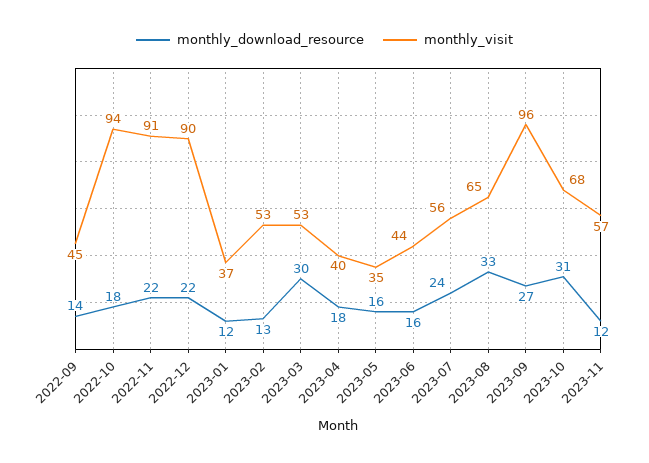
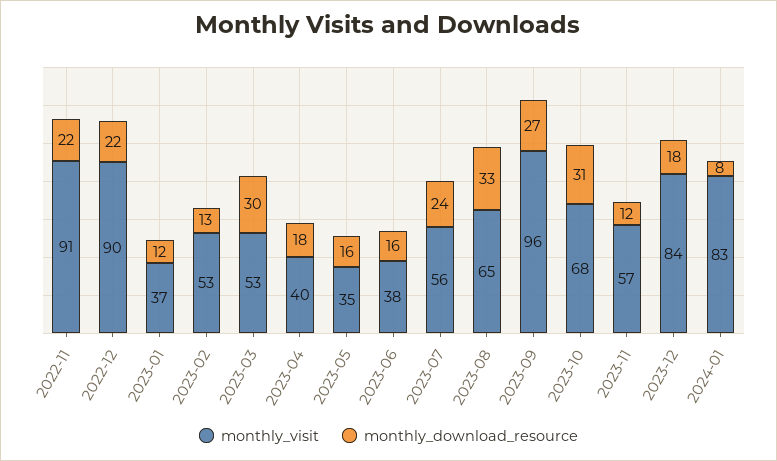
monthly_download_resource, 2022-09: 14 -> none
monthly_visit, 2022-09: 45 -> none
monthly_download_resource, 2022-10: 18 -> none
monthly_visit, 2022-10: 94 -> none
monthly_visit, 2023-06: 44 -> 38
monthly_visit, 2023-12: none -> 84
monthly_download_resource, 2023-12: none -> 18
monthly_visit, 2024-01: none -> 83
monthly_download_resource, 2024-01: none -> 8

